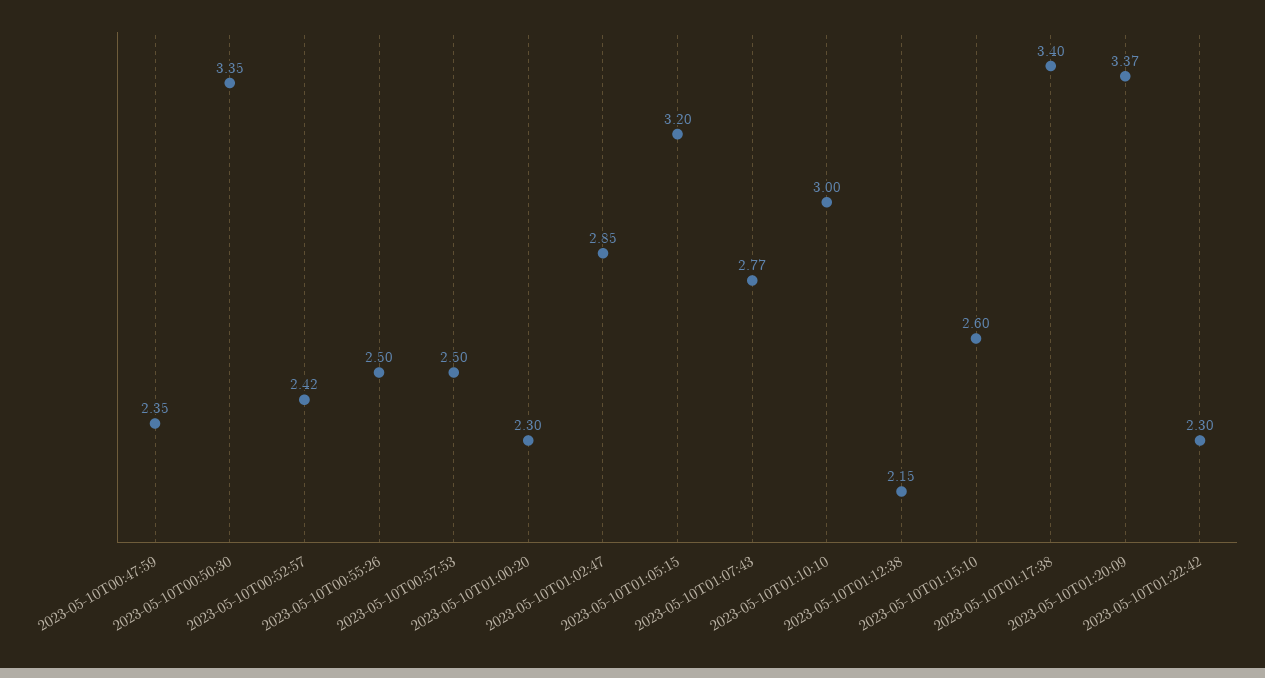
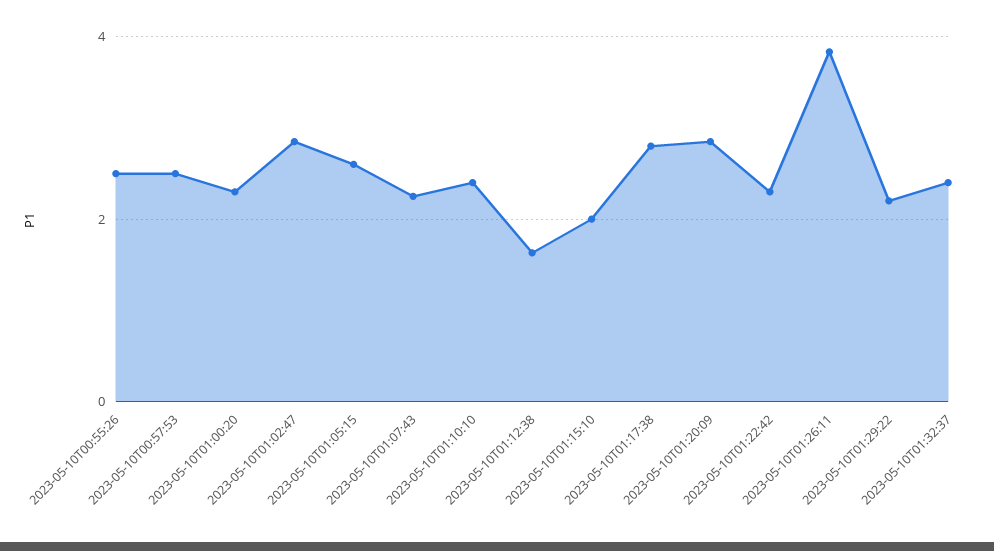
2023-05-10T00:47:59: 2.35 -> none
2023-05-10T00:50:30: 3.35 -> none
2023-05-10T00:52:57: 2.42 -> none
2023-05-10T01:05:15: 3.2 -> 2.6
2023-05-10T01:07:43: 2.77 -> 2.2
2023-05-10T01:10:10: 3 -> 2.4
2023-05-10T01:12:38: 2.15 -> 1.6
2023-05-10T01:15:10: 2.6 -> 2
2023-05-10T01:17:38: 3.4 -> 2.8
2023-05-10T01:20:09: 3.37 -> 2.8
2023-05-10T01:26:11: none -> 3.8
2023-05-10T01:29:22: none -> 2.2
2023-05-10T01:32:37: none -> 2.4

